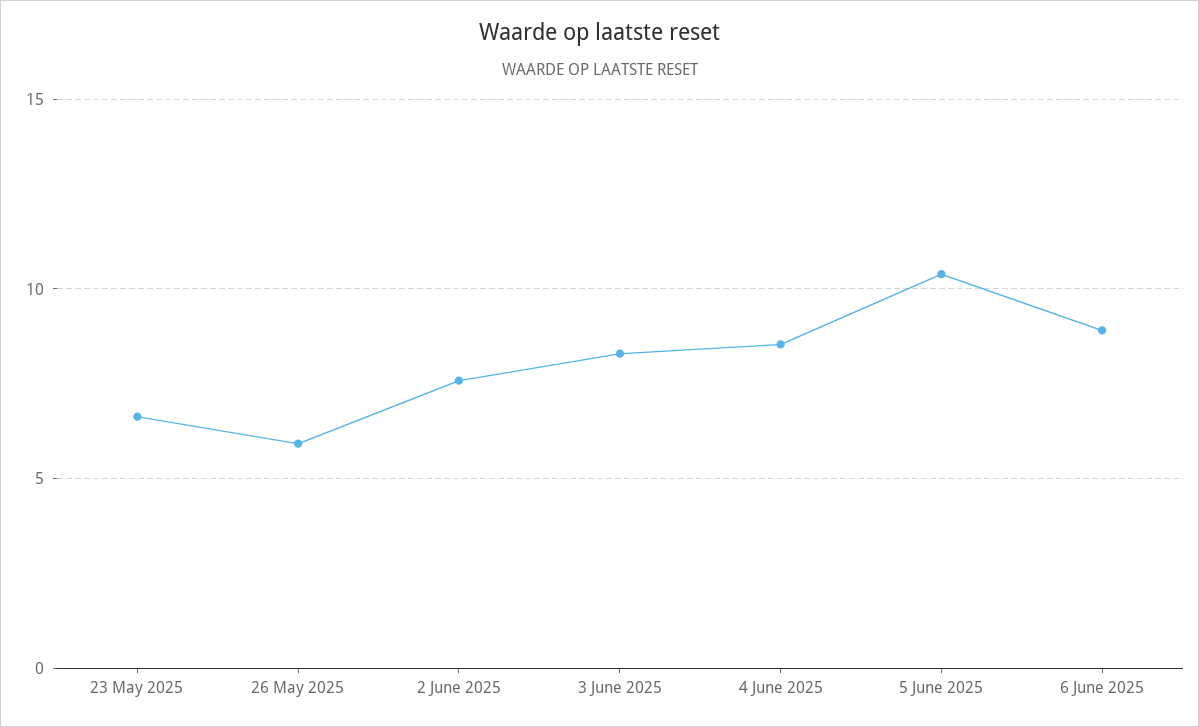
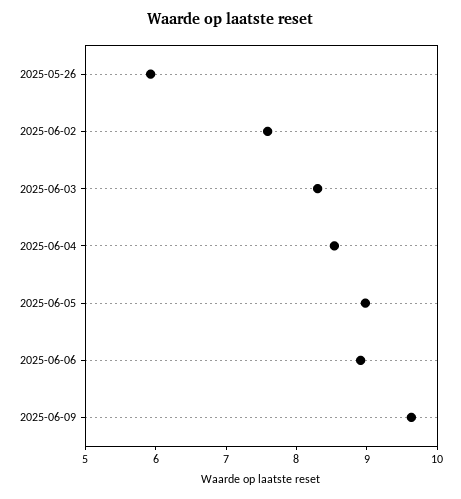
23 May 2025: 6.5 -> none
5 June 2025: 10.5 -> 9
2025-06-09: none -> 9.6

